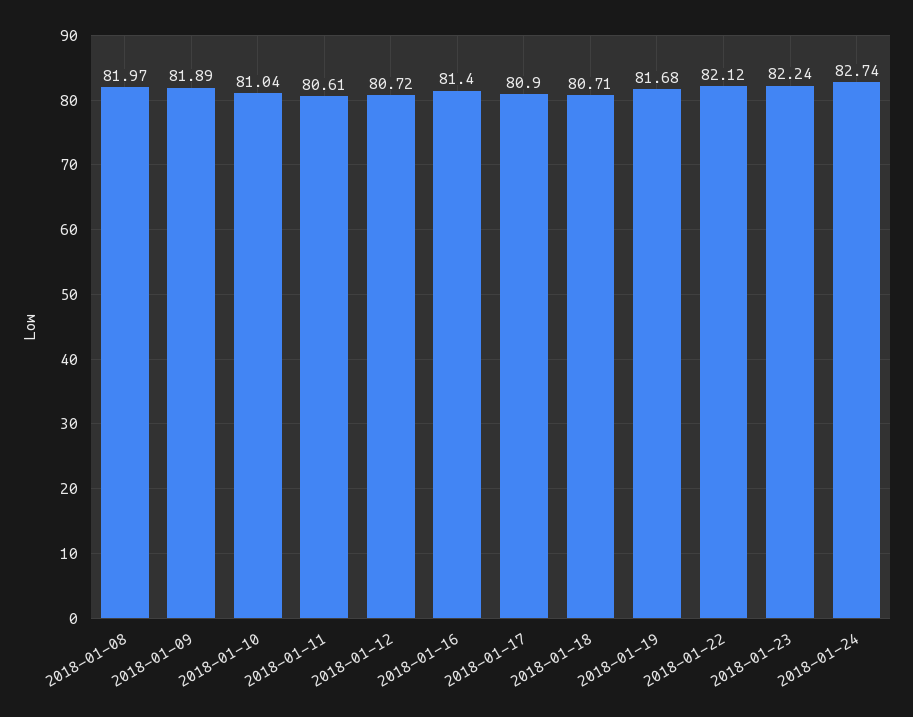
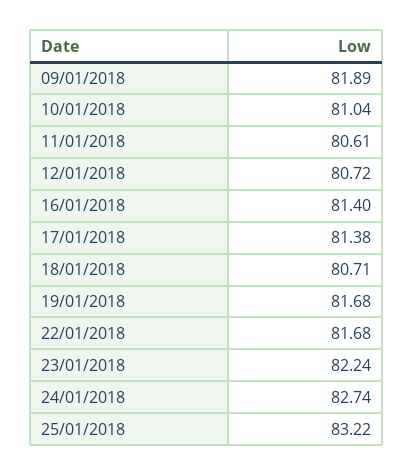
2018-01-08: 81.97 -> none
2018-01-17: 80.9 -> 81.38
2018-01-22: 82.12 -> 81.68
25/01/2018: none -> 83.22

